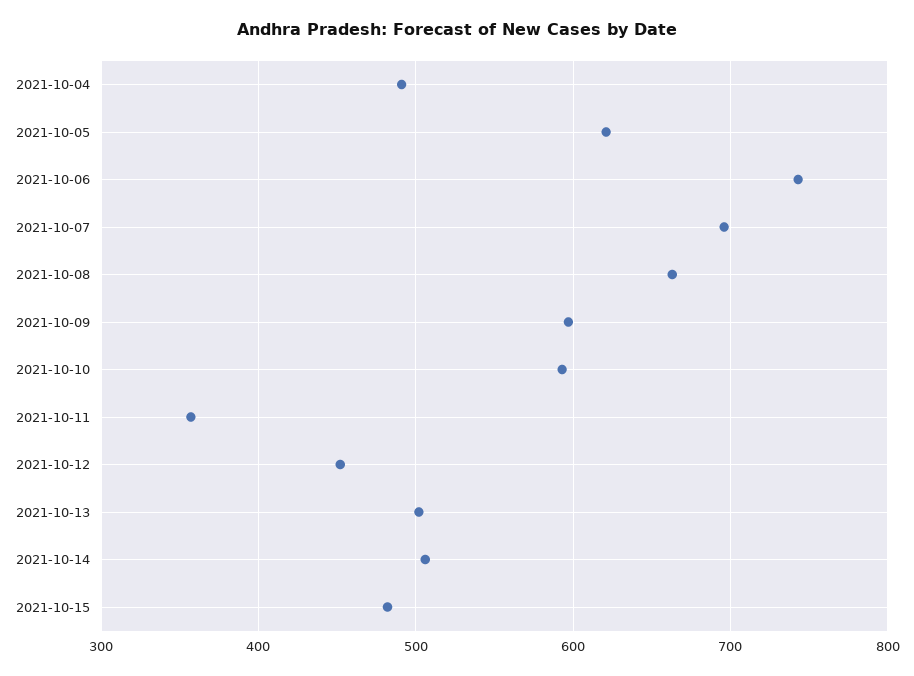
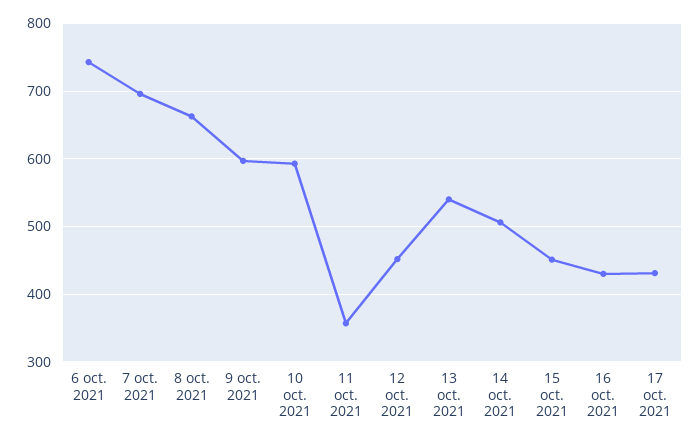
2021-10-04: 490 -> none
2021-10-05: 620 -> none
2021-10-13: 500 -> 540
2021-10-15: 480 -> 450
16 oct. 2021: none -> 430
17 oct. 2021: none -> 430

